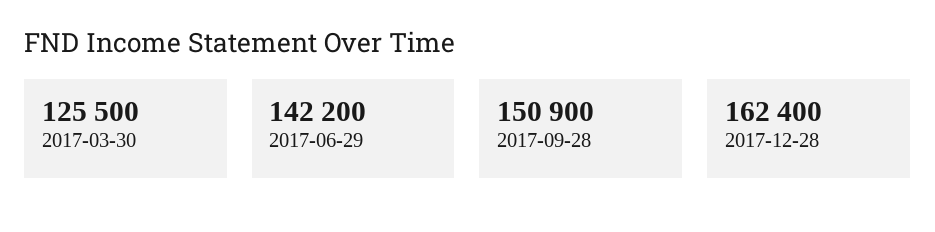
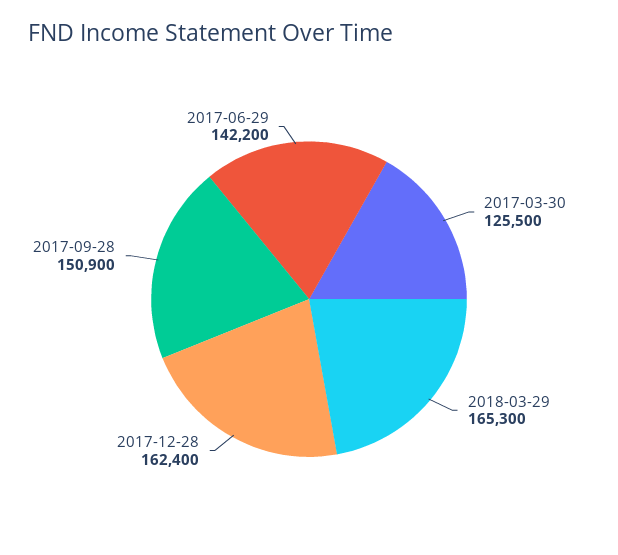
2018-03-29: none -> 165300

